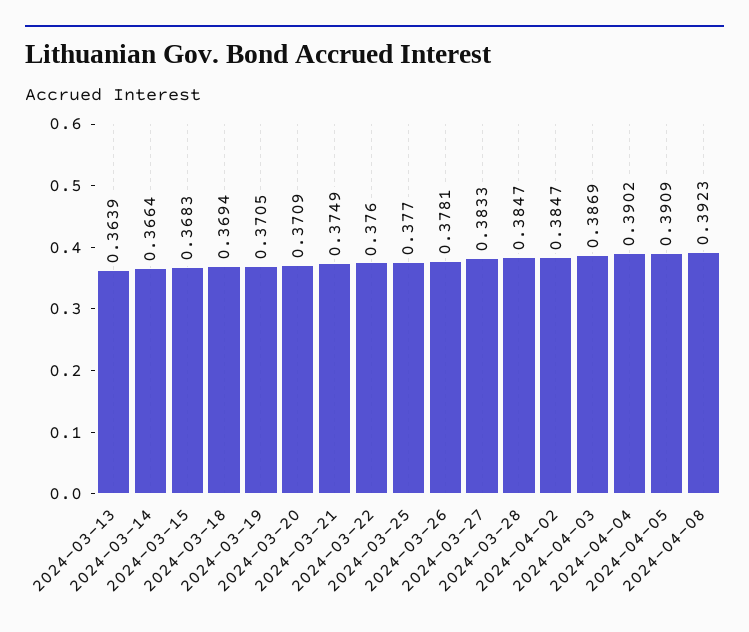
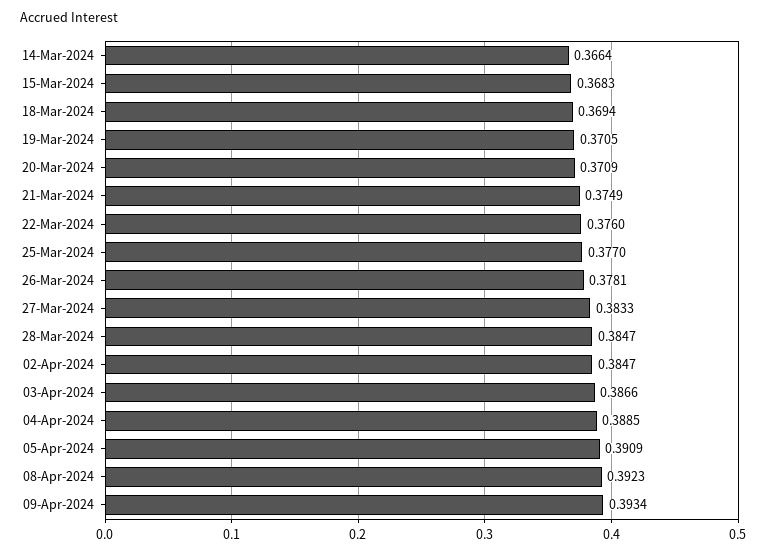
2024-03-13: 0.3639 -> none
2024-04-03: 0.3869 -> 0.3866
2024-04-04: 0.3902 -> 0.3885
09-Apr-2024: none -> 0.3934

